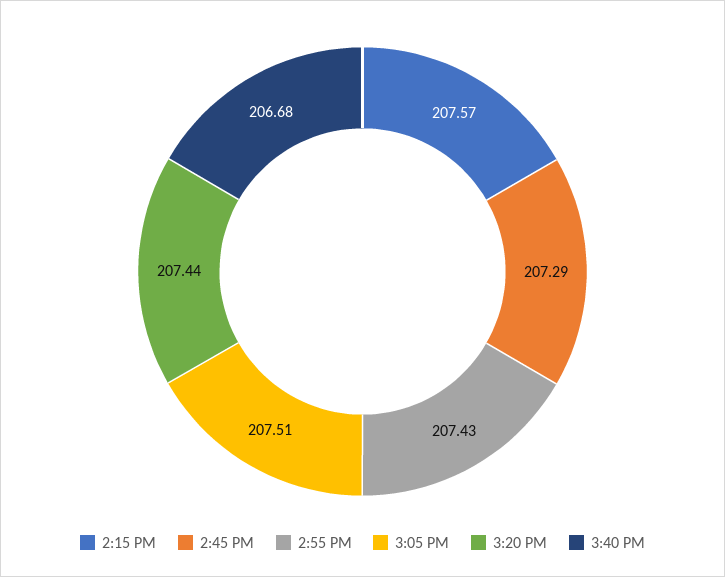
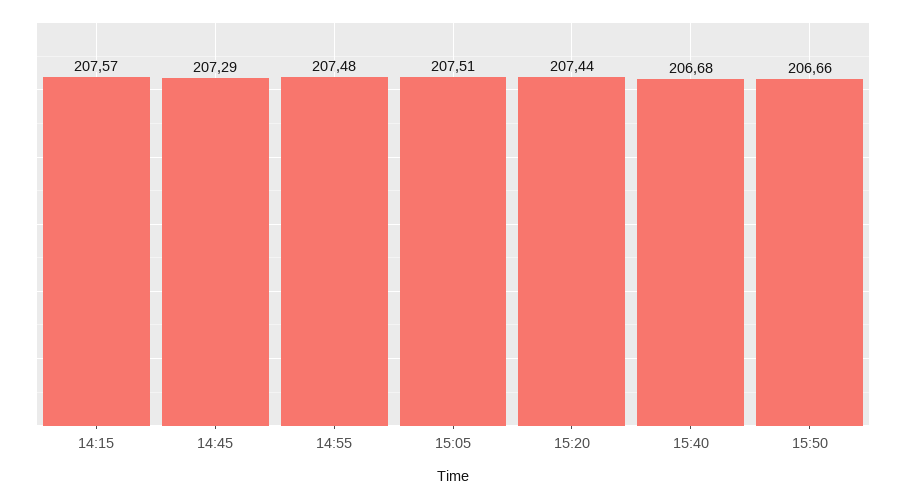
2:55 PM: 207.43 -> 207.48
15:50: none -> 206.66

